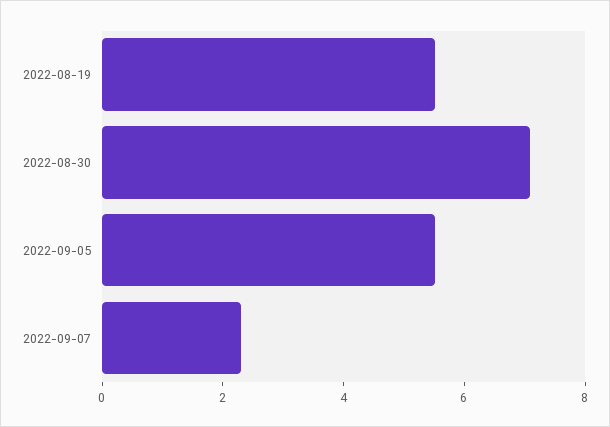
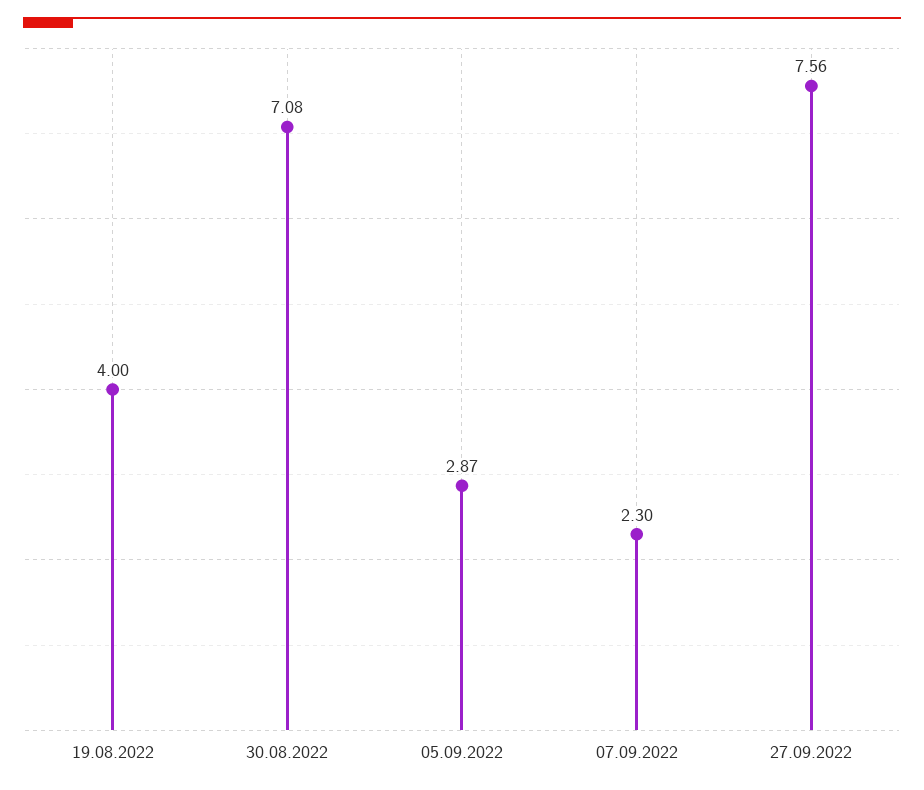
2022-08-19: 5.5 -> 4
2022-09-05: 5.5 -> 2.87
27.09.2022: none -> 7.56

